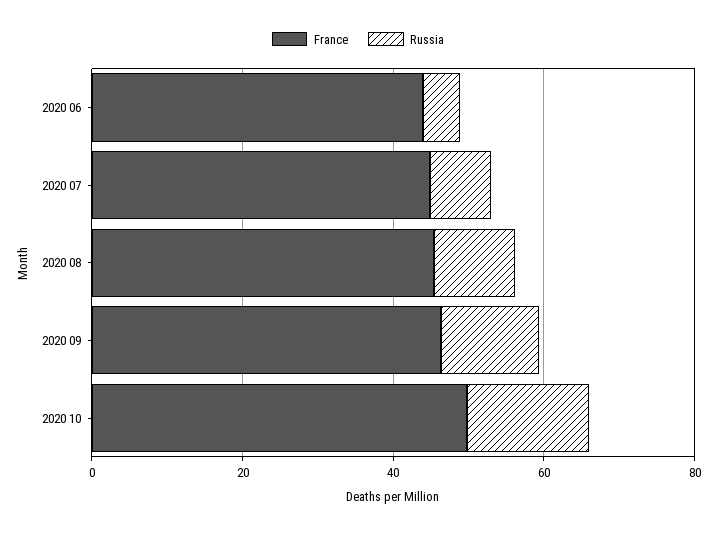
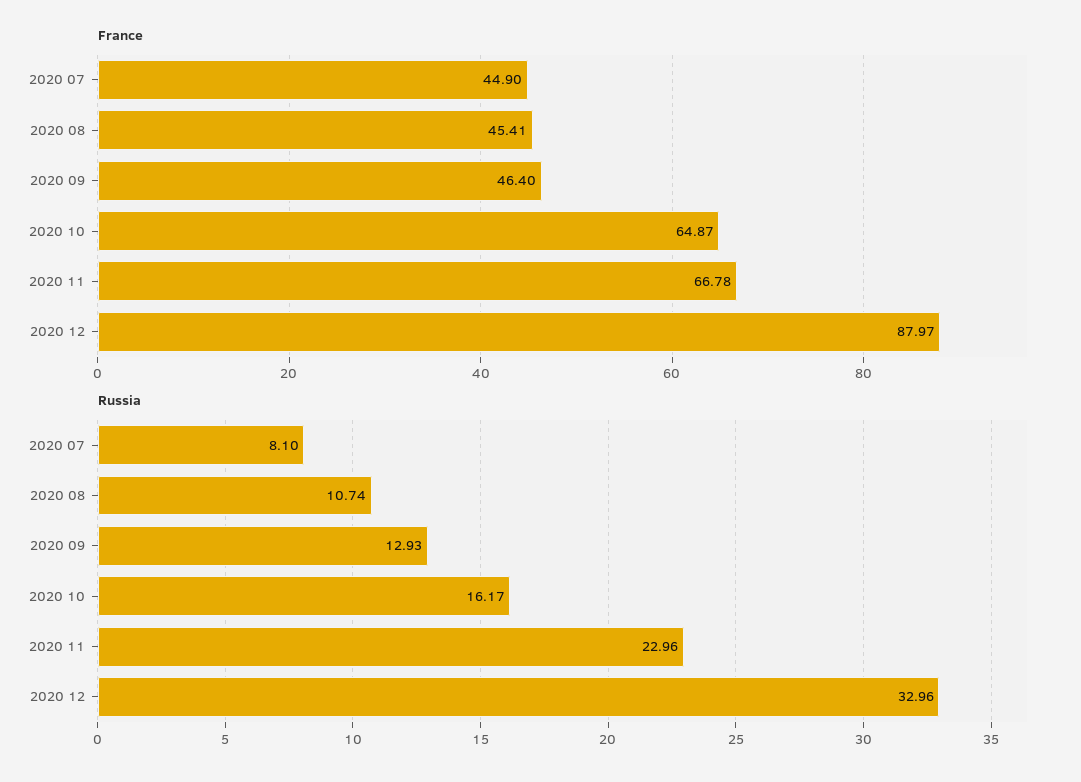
France, 2020 06: 45 -> none
Russia, 2020 06: 5 -> none
France, 2020 10: 50 -> 64.87
France, 2020 11: none -> 66.78
France, 2020 12: none -> 87.97
Russia, 2020 11: none -> 22.96
Russia, 2020 12: none -> 32.96

